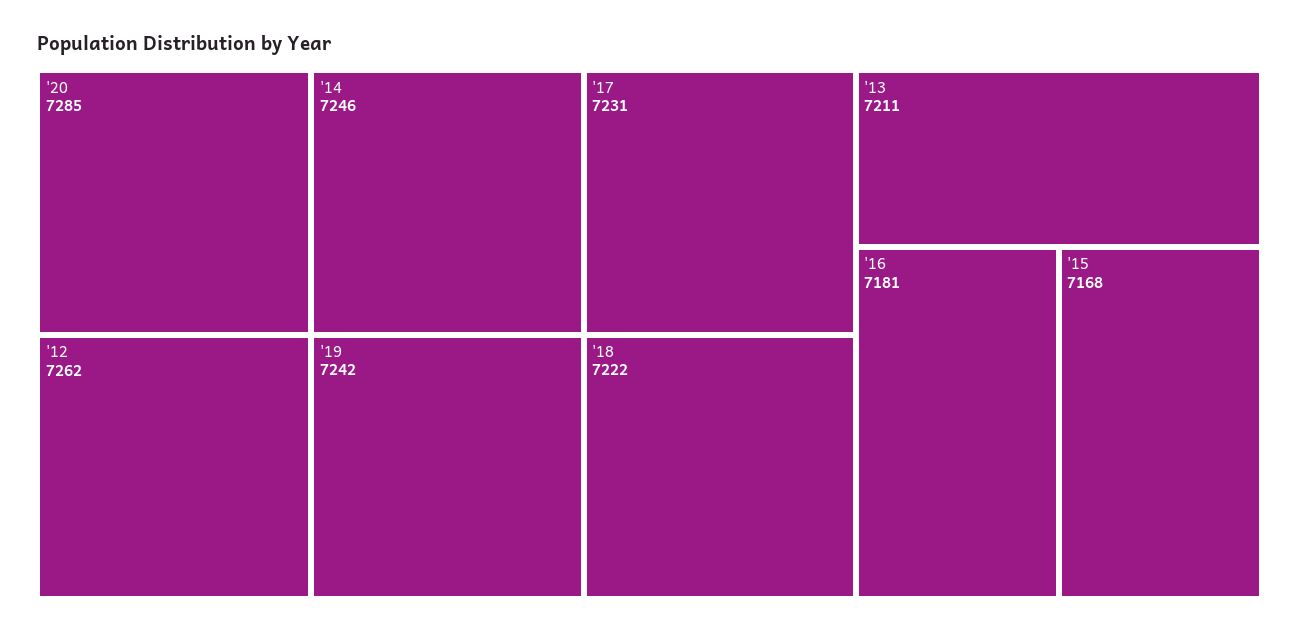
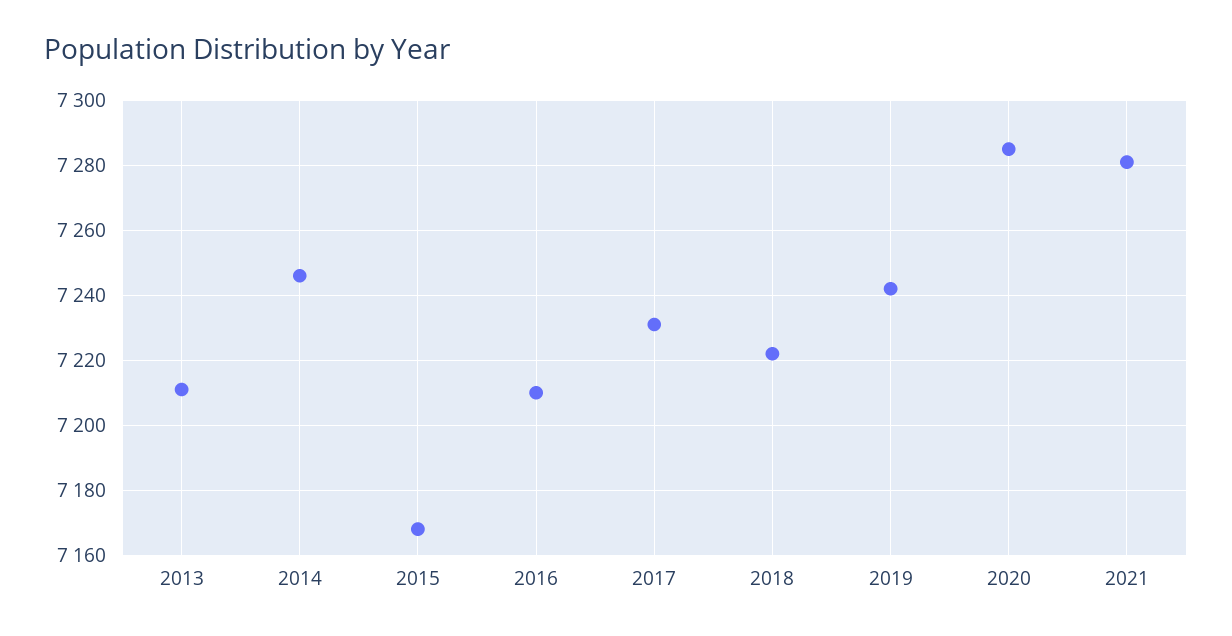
'12: 7262 -> none
'16: 7181 -> 7210
2021: none -> 7280

